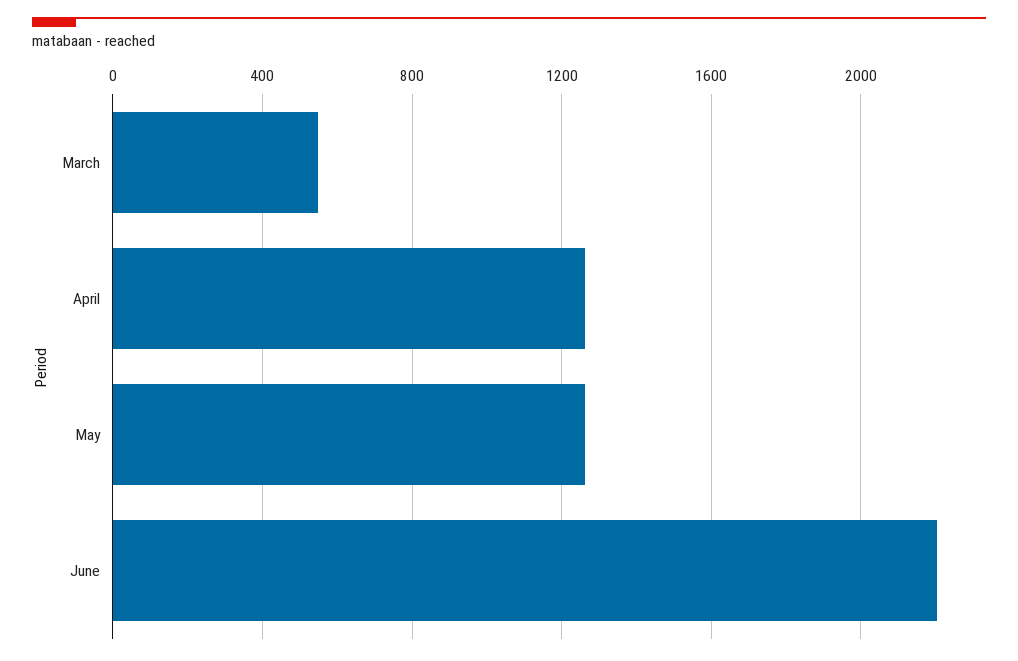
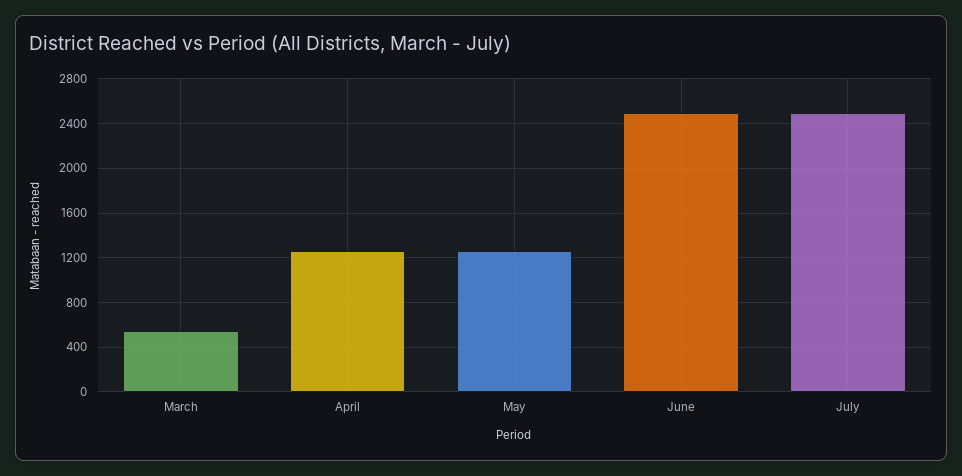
June: 2200 -> 2500
July: none -> 2500

